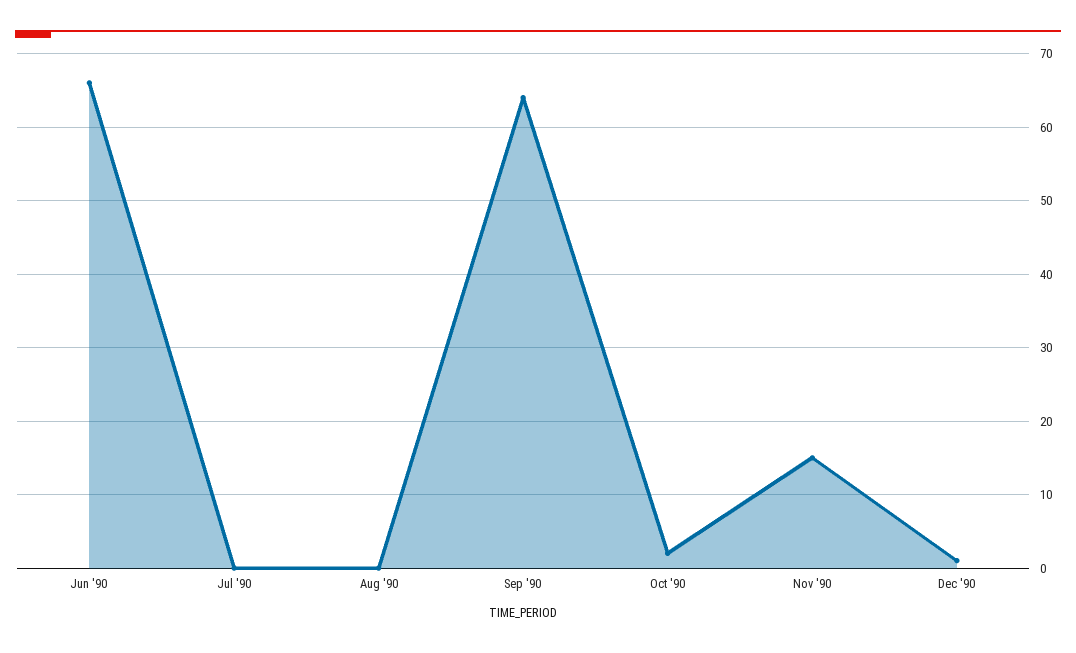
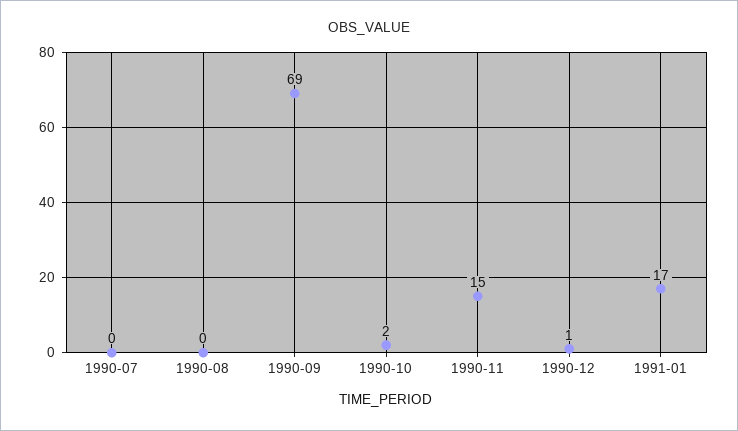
Jun '90: 66 -> none
Sep '90: 64 -> 69
1991-01: none -> 17

